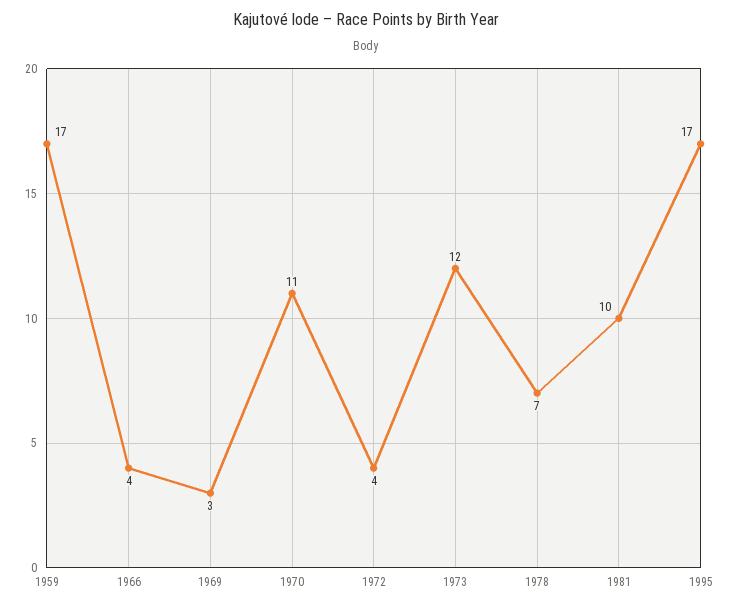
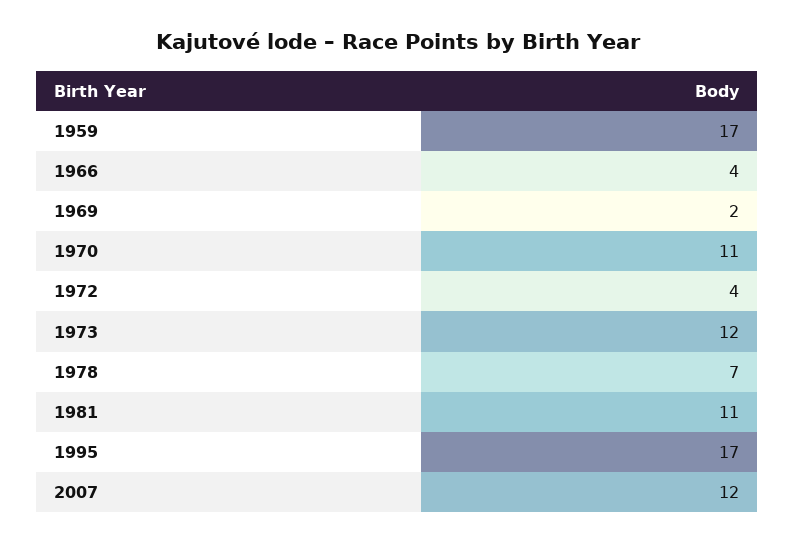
1969: 3 -> 2
1981: 10 -> 11
2007: none -> 12

